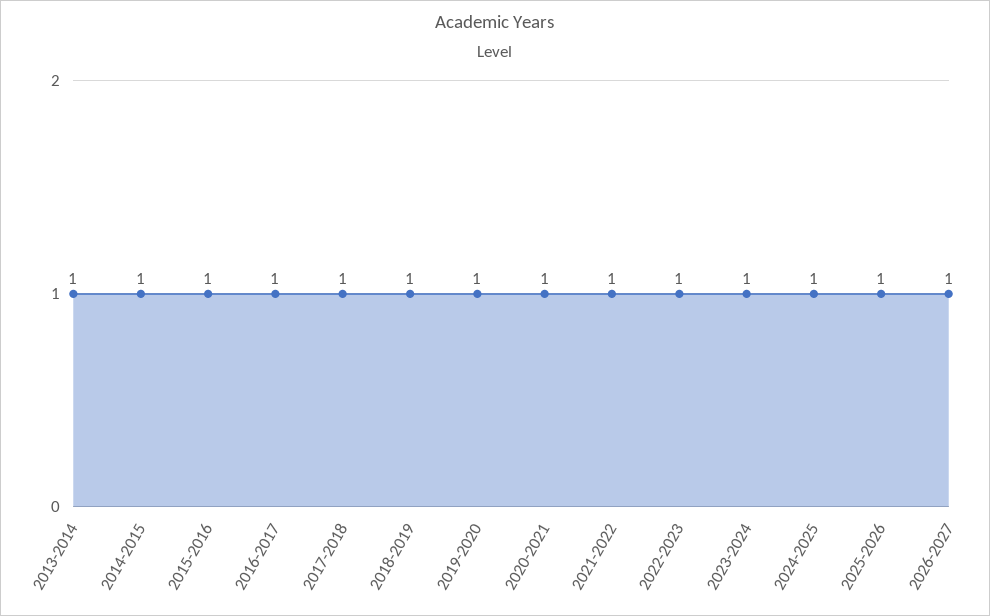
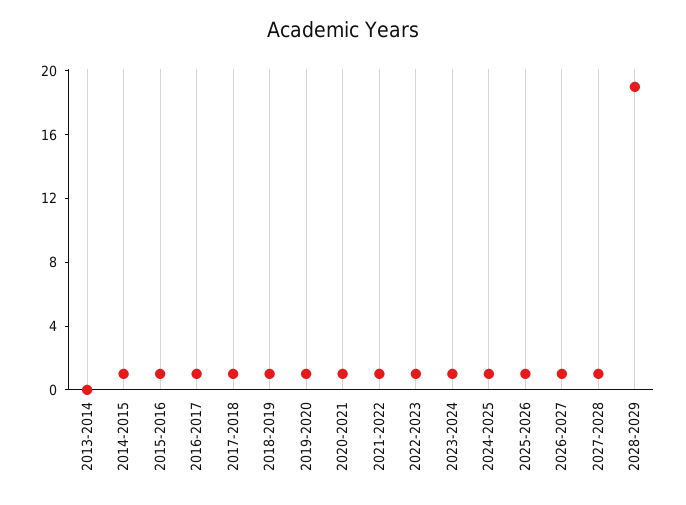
2013-2014: 1 -> 0
2027-2028: none -> 1
2028-2029: none -> 19

